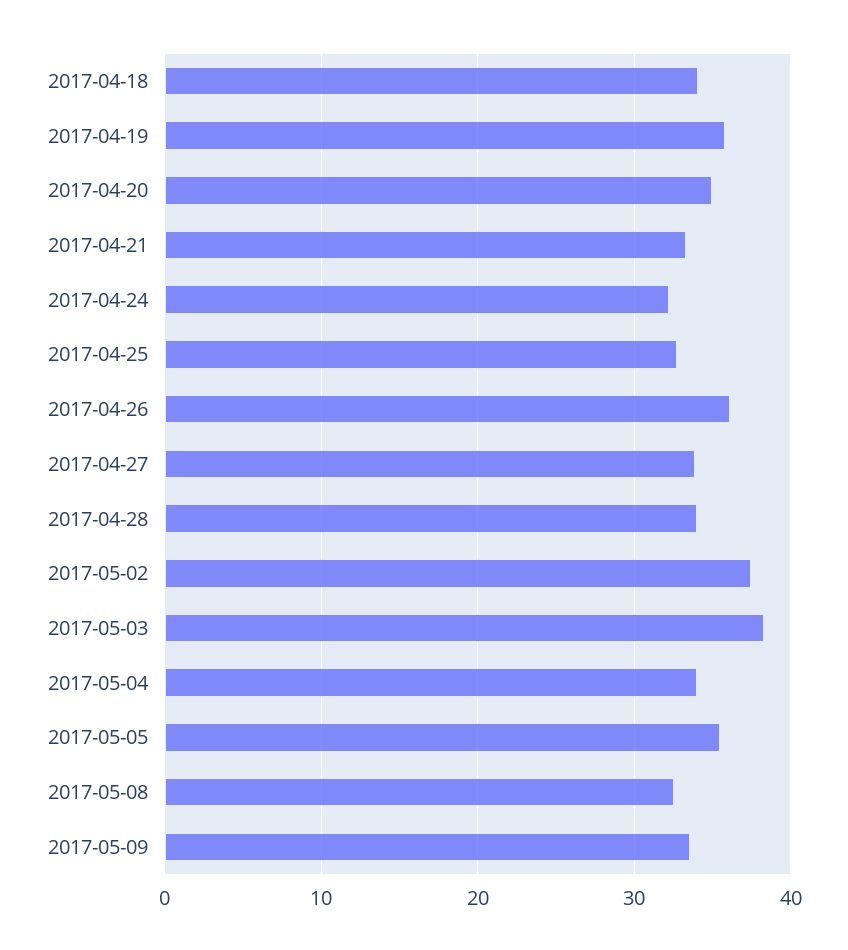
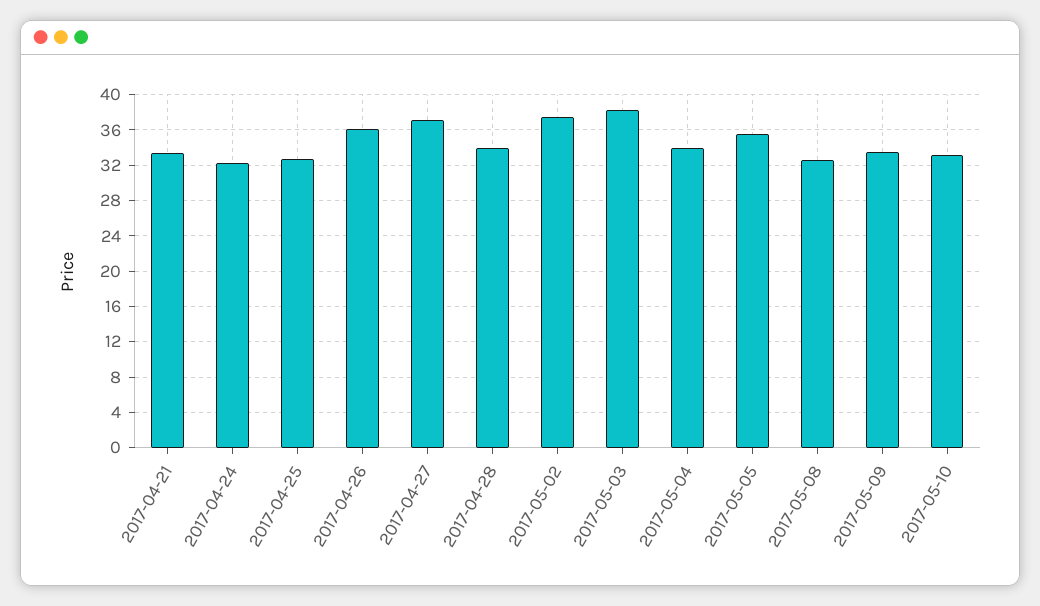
2017-04-18: 34 -> none
2017-04-19: 36 -> none
2017-04-20: 35 -> none
2017-04-27: 34 -> 37
2017-05-10: none -> 33

